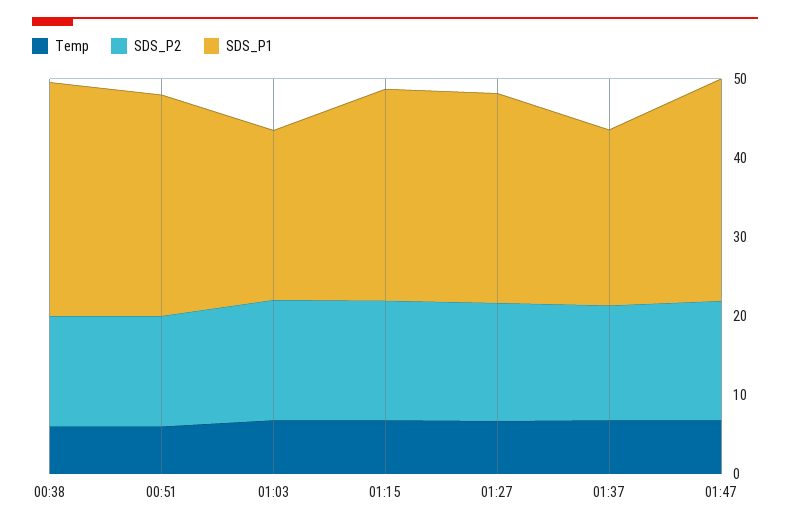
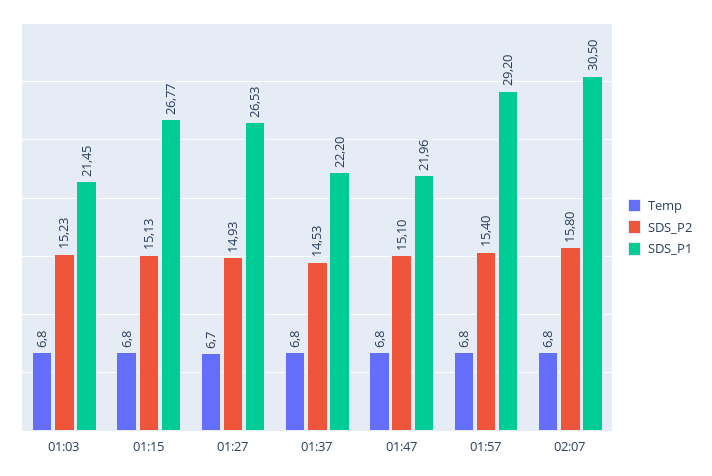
Temp, 00:38: 6 -> none
SDS_P2, 00:38: 14 -> none
SDS_P1, 00:38: 30 -> none
Temp, 00:51: 6 -> none
SDS_P2, 00:51: 14 -> none
SDS_P1, 00:51: 28 -> none
SDS_P1, 01:47: 28 -> 21.96
Temp, 01:57: none -> 6.8
SDS_P2, 01:57: none -> 15.4
SDS_P1, 01:57: none -> 29.2
Temp, 02:07: none -> 6.8
SDS_P2, 02:07: none -> 15.8
SDS_P1, 02:07: none -> 30.5

